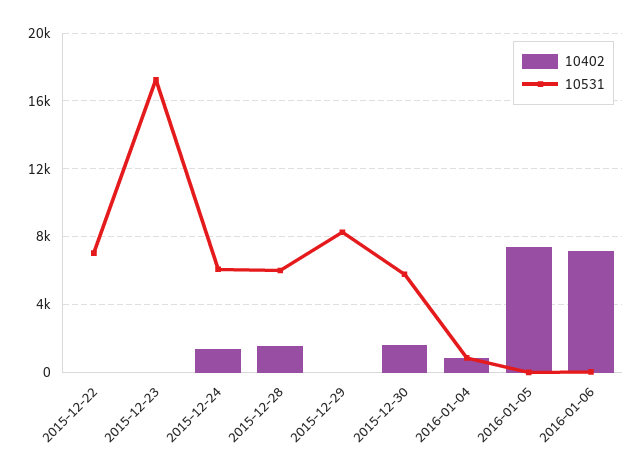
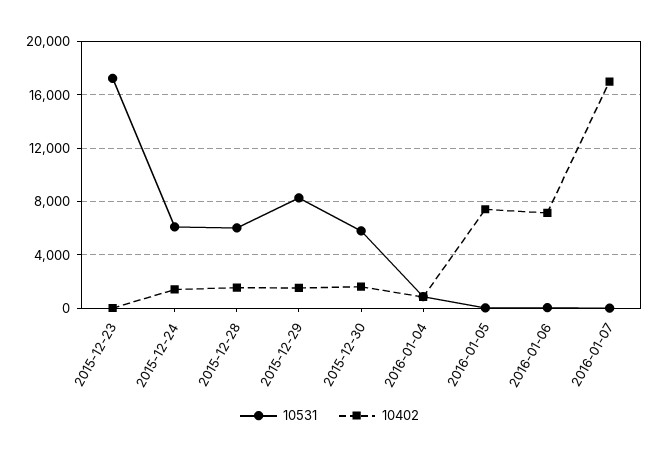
10402, 2015-12-22: 0 -> none
10531, 2015-12-22: 7000 -> none
10402, 2015-12-29: 0 -> 1500
10531, 2016-01-07: none -> 0
10402, 2016-01-07: none -> 17000

